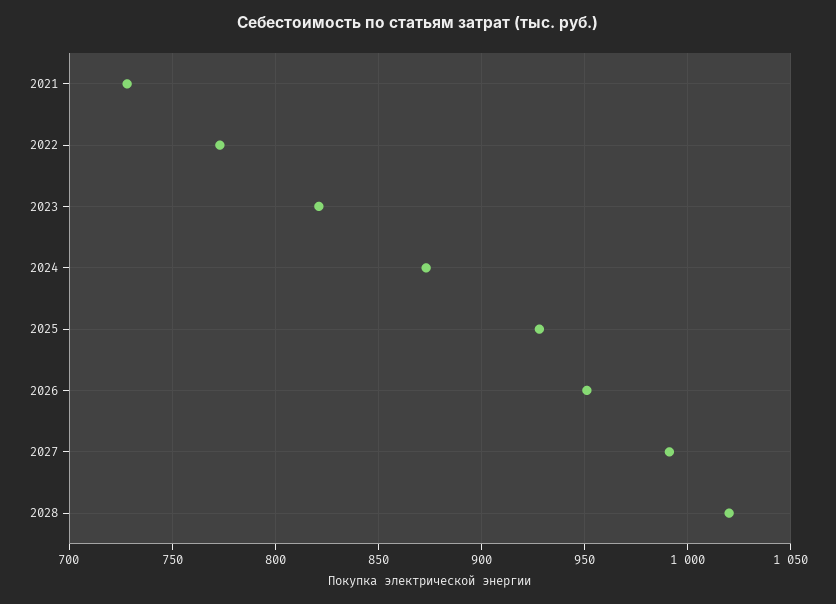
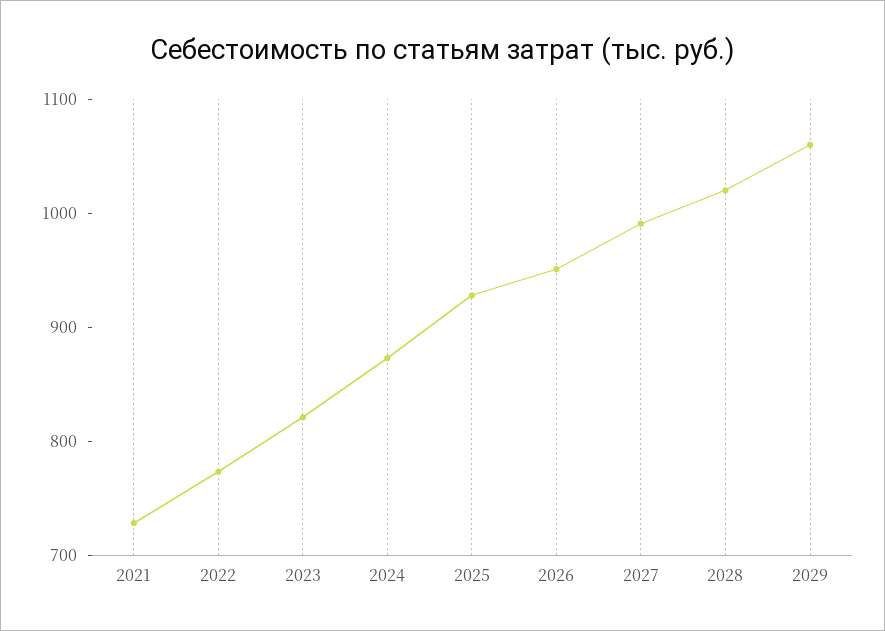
2029: none -> 1060

